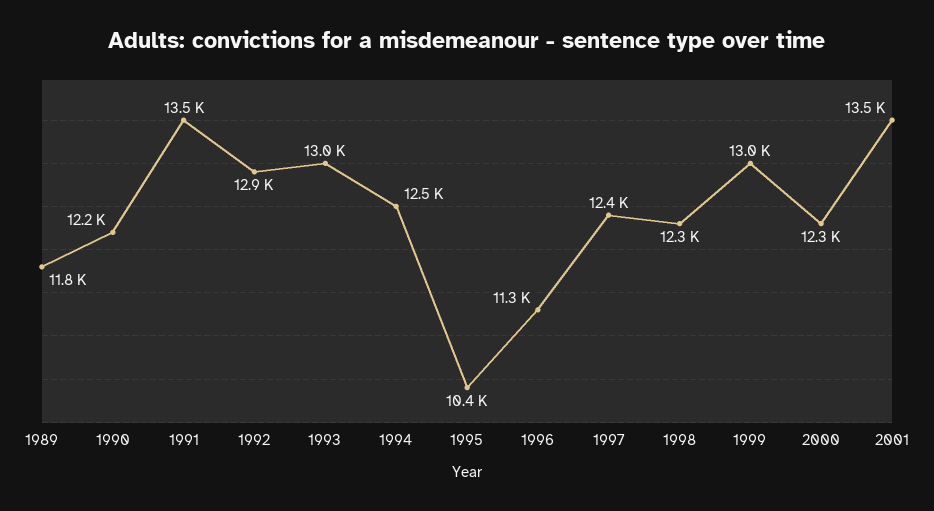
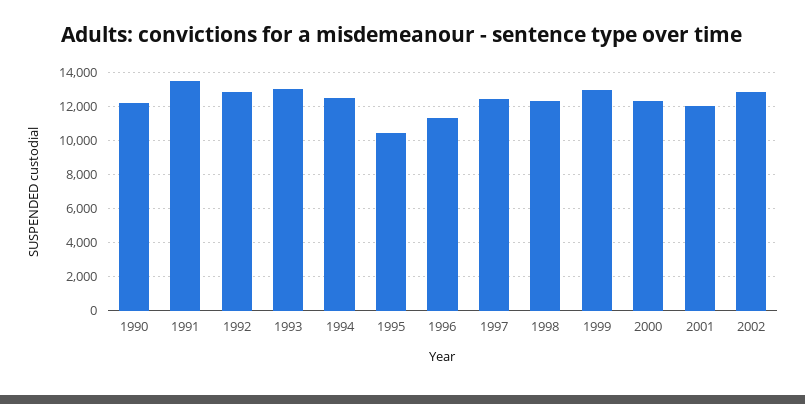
1989: 11800 -> none
2001: 13500 -> 12000
2002: none -> 13000

